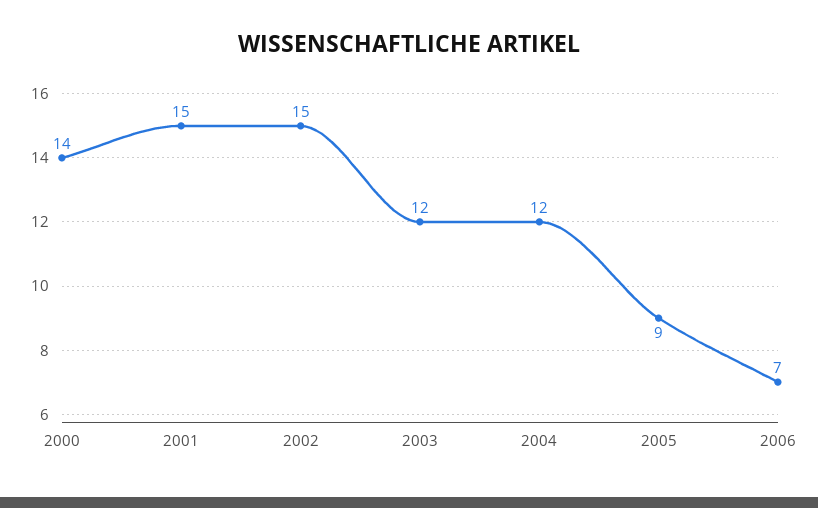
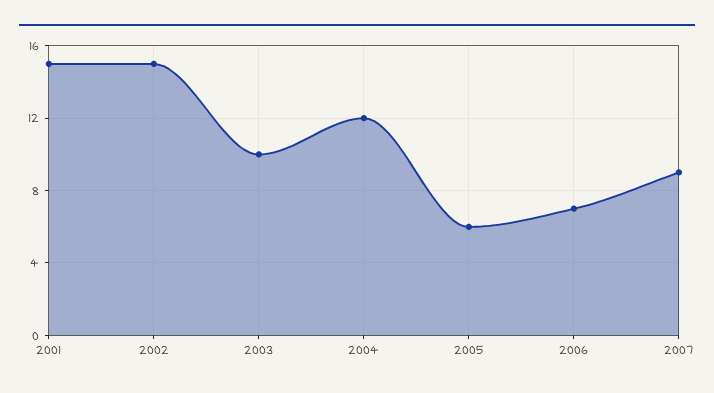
2000: 14 -> none
2003: 12 -> 10
2005: 9 -> 6
2007: none -> 9

